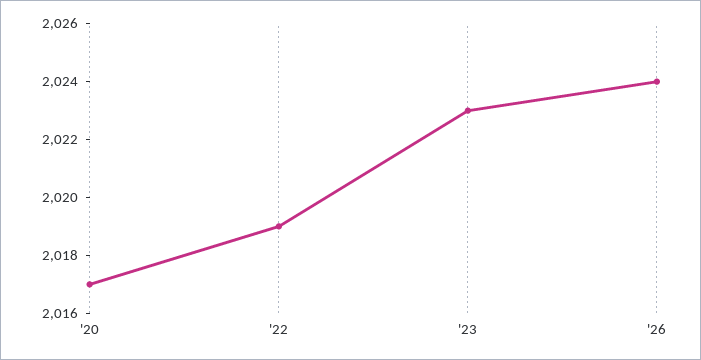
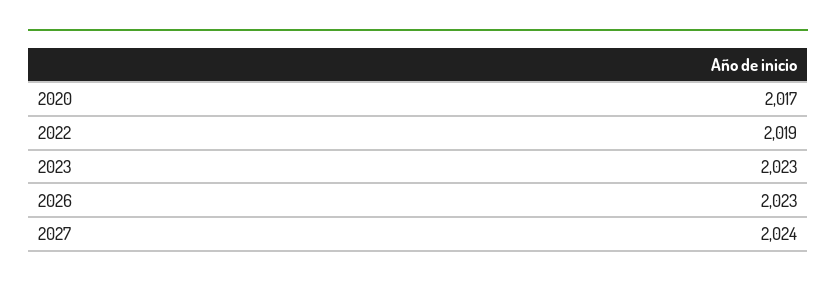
'26: 2024 -> 2023
2027: none -> 2024

